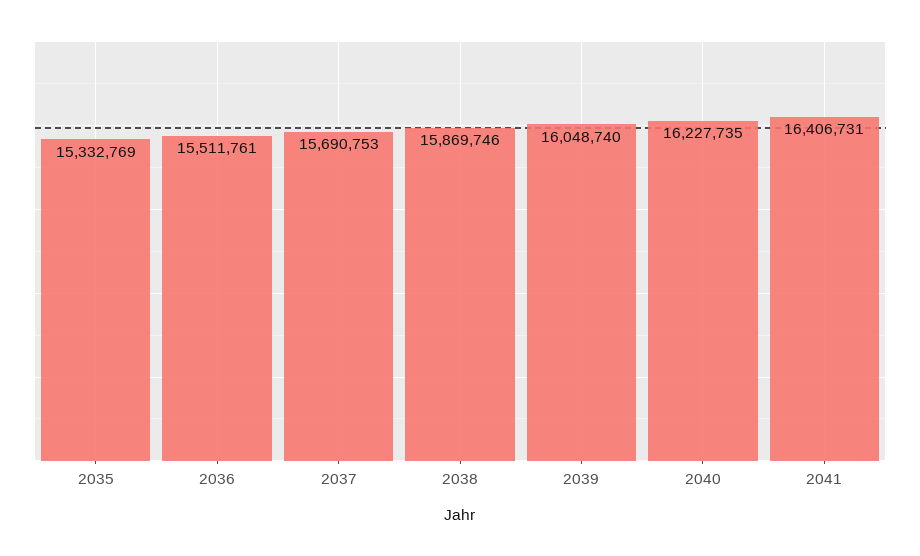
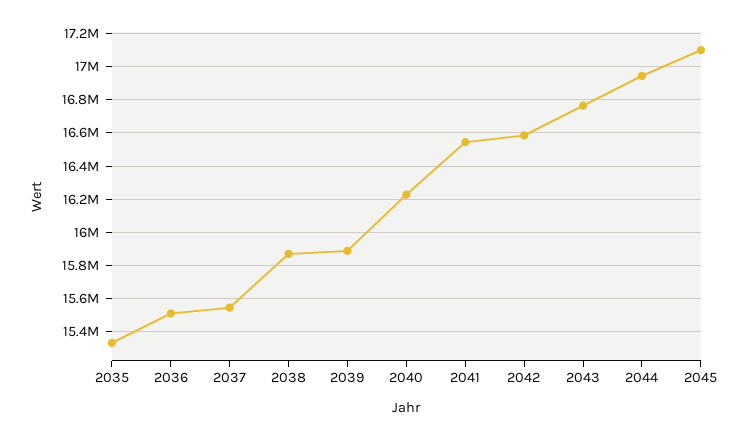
2037: 15690753 -> 15550000
2039: 16048740 -> 15900000
2041: 16406731 -> 16550000
2042: none -> 16600000
2043: none -> 16750000
2044: none -> 16950000
2045: none -> 17100000

